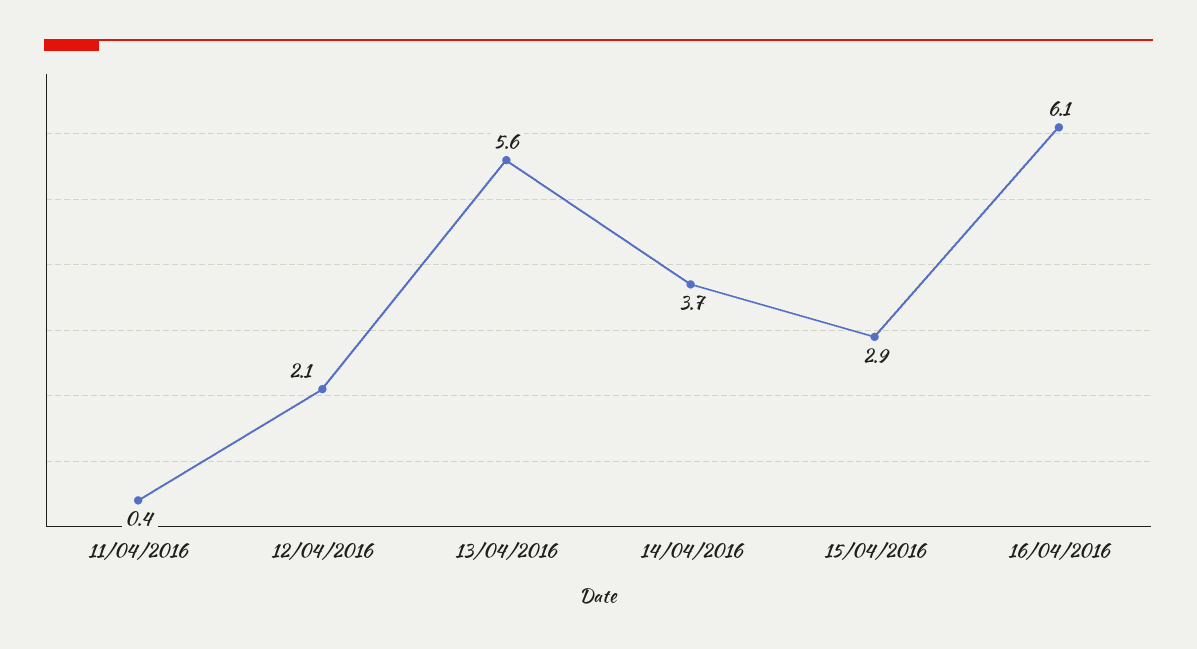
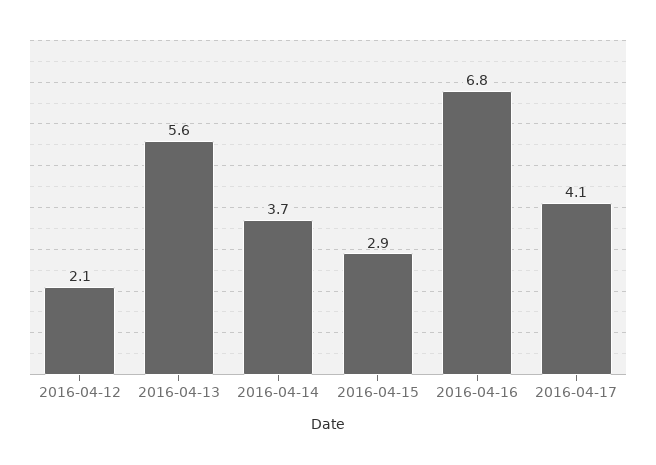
11/04/2016: 0.4 -> none
16/04/2016: 6.1 -> 6.8
2016-04-17: none -> 4.1

